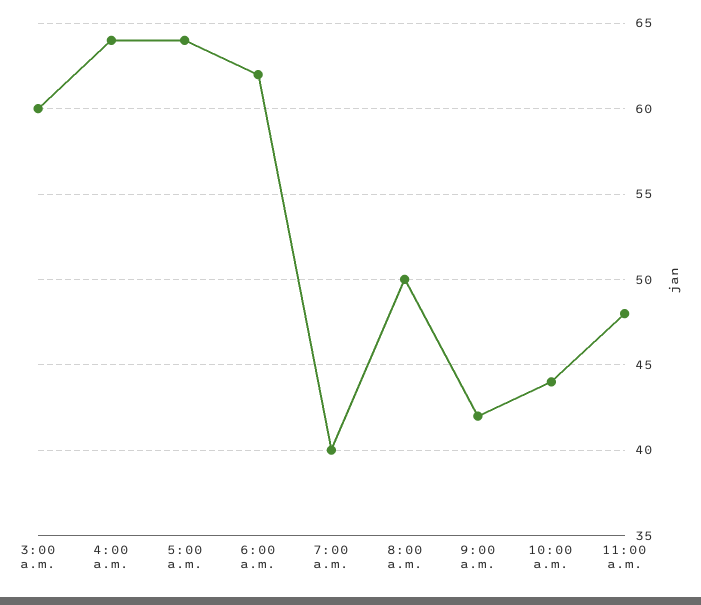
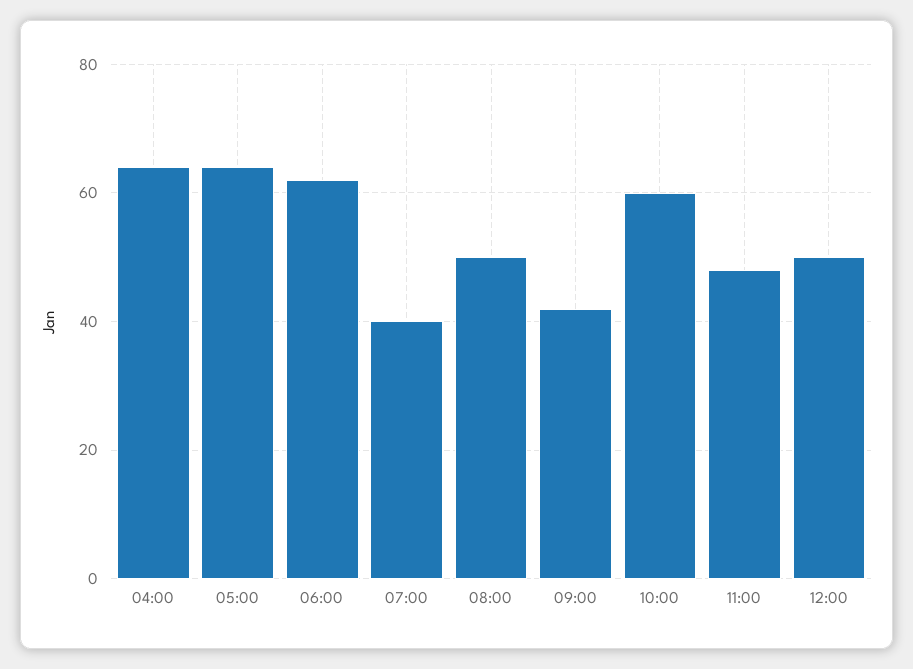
3:00 a.m.: 60 -> none
10:00 a.m.: 44 -> 60
12:00: none -> 50

